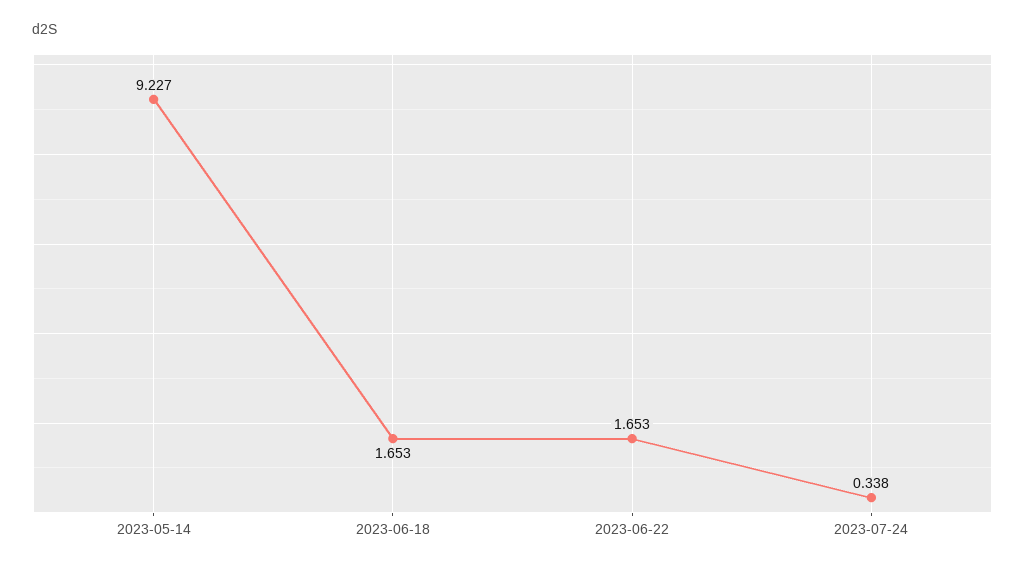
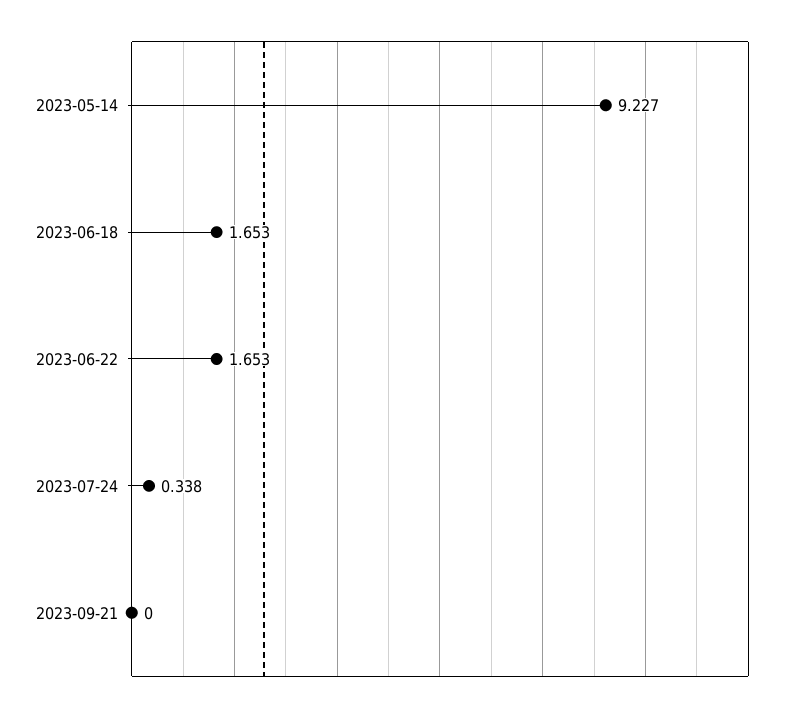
2023-09-21: none -> 0

